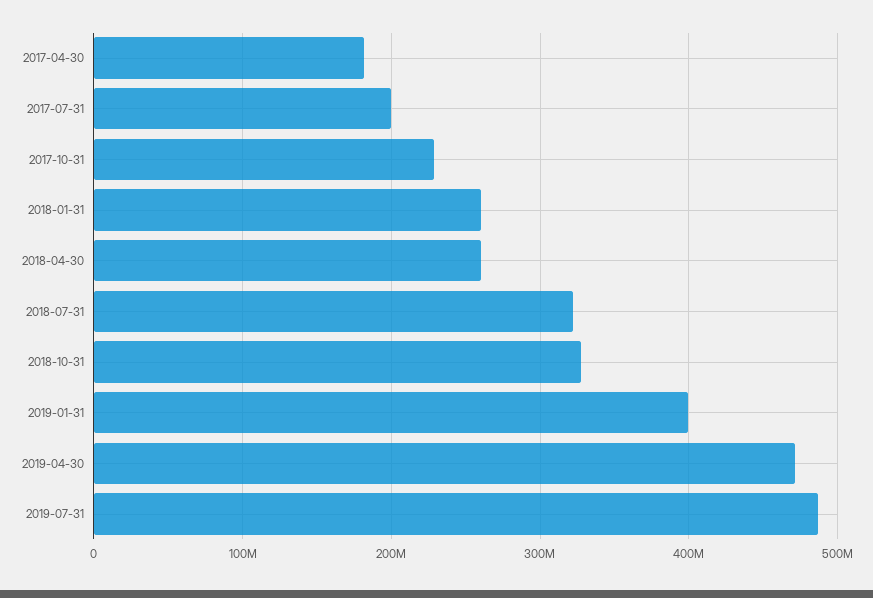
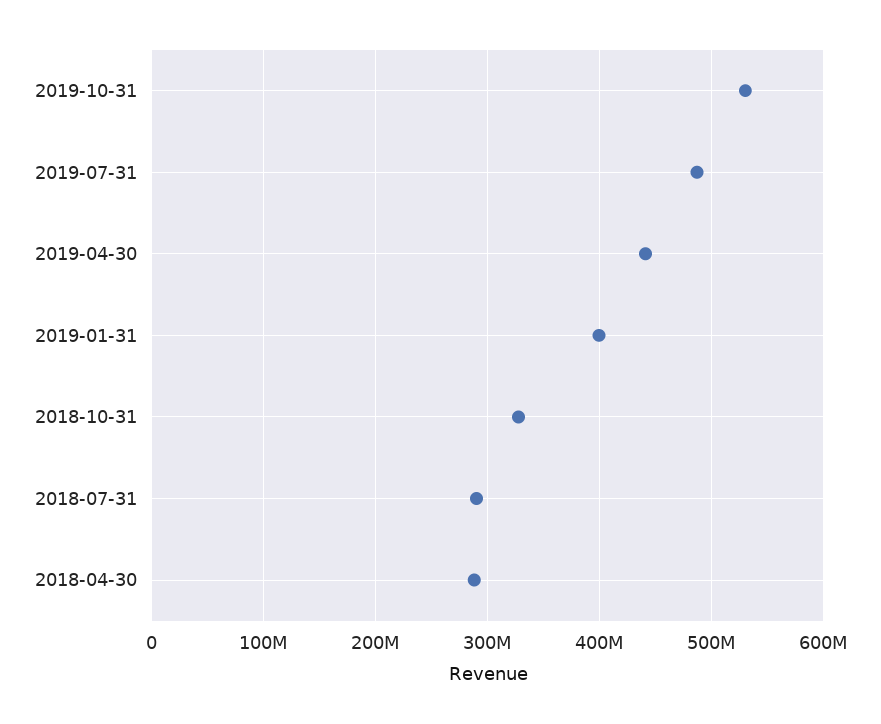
2017-04-30: 180000000 -> none
2017-07-31: 200000000 -> none
2017-10-31: 230000000 -> none
2018-01-31: 260000000 -> none
2018-04-30: 260000000 -> 290000000
2018-07-31: 320000000 -> 290000000
2019-04-30: 470000000 -> 440000000
2019-10-31: none -> 530000000

